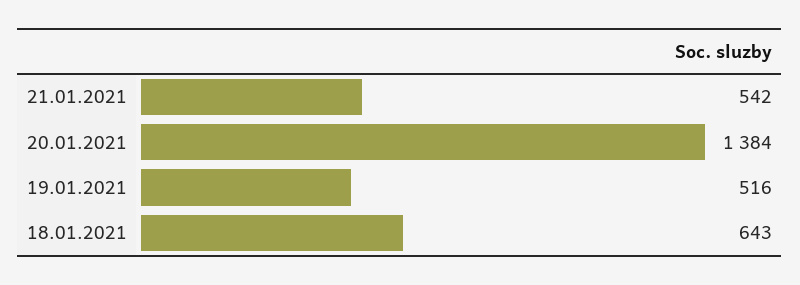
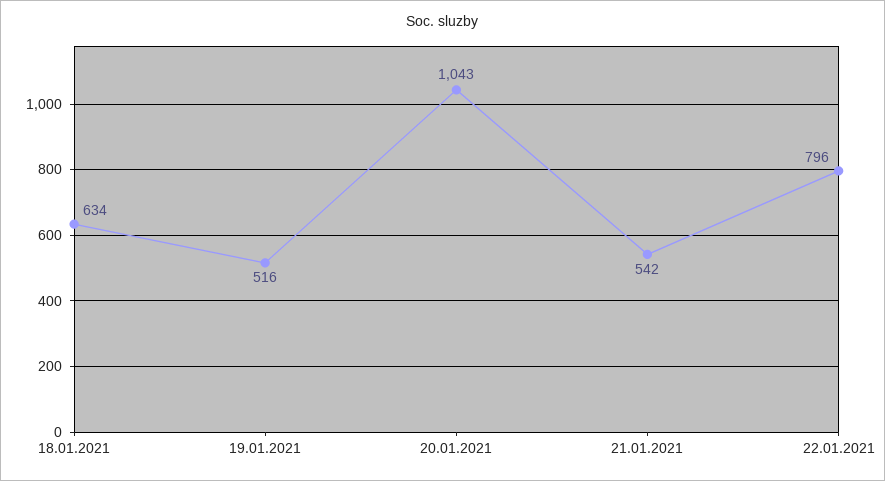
20.01.2021: 1384 -> 1043
18.01.2021: 643 -> 634
22.01.2021: none -> 796

